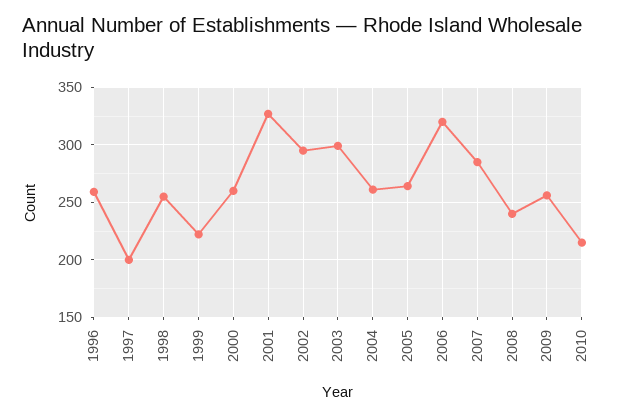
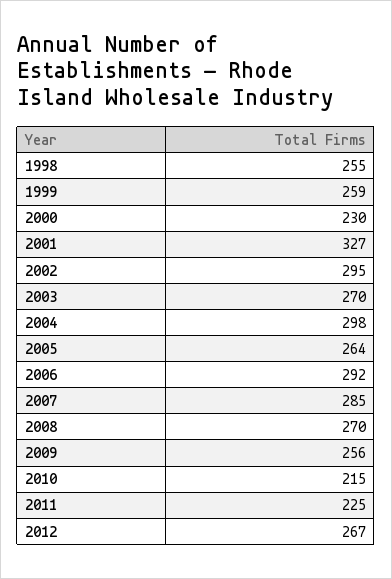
1996: 260 -> none
1997: 200 -> none
1999: 220 -> 259
2000: 260 -> 230
2003: 300 -> 270
2004: 260 -> 298
2006: 320 -> 292
2008: 240 -> 270
2011: none -> 225
2012: none -> 267

